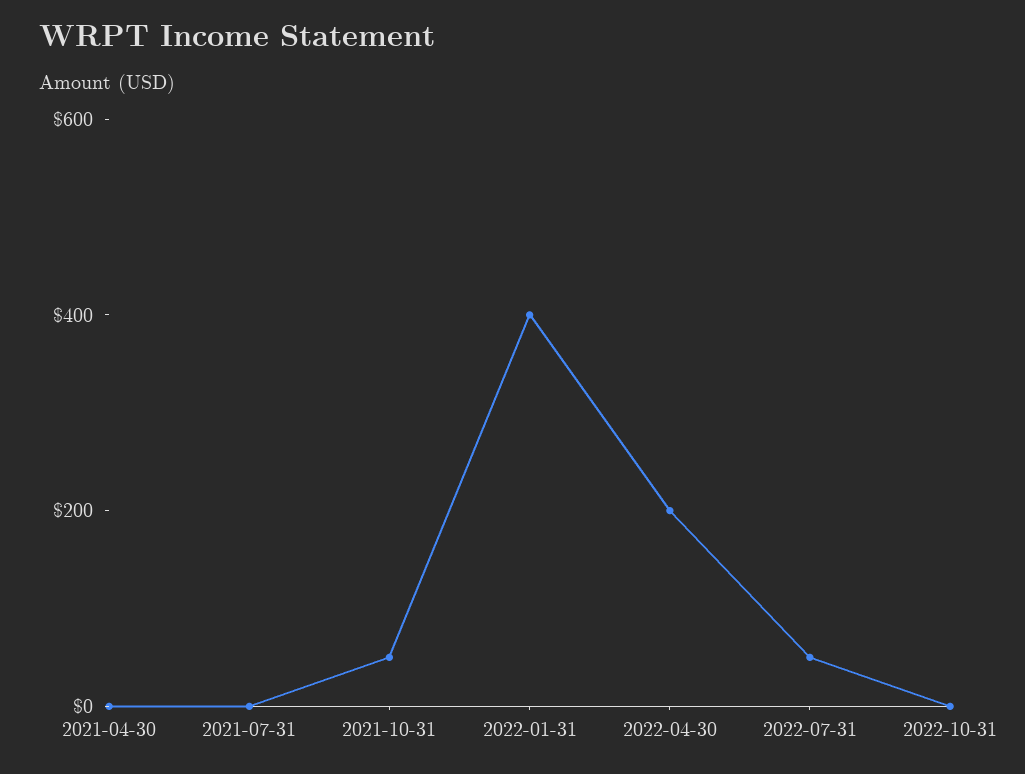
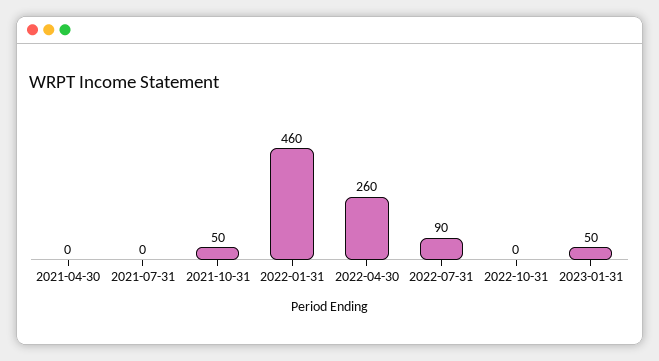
2022-01-31: 400 -> 460
2022-04-30: 200 -> 260
2022-07-31: 50 -> 90
2023-01-31: none -> 50

